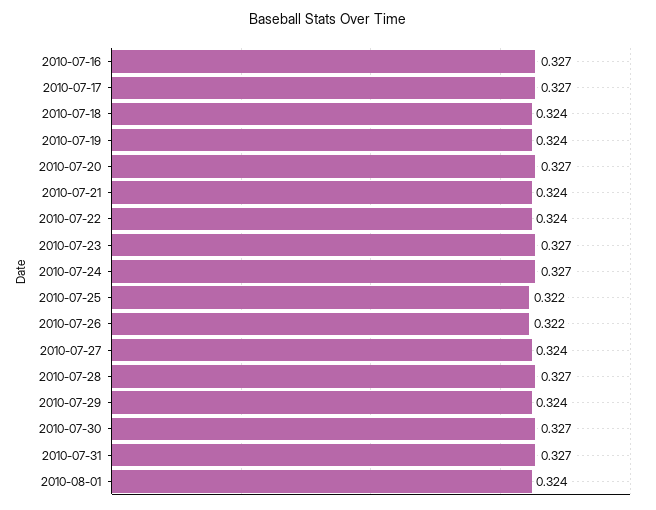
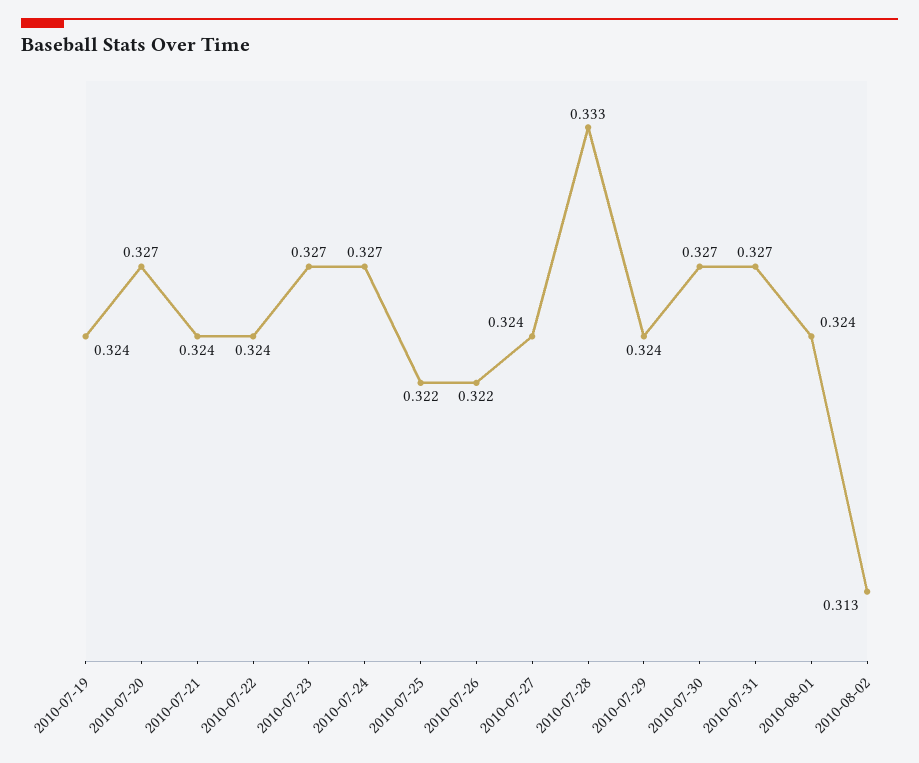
2010-07-16: 0.327 -> none
2010-07-17: 0.327 -> none
2010-07-18: 0.324 -> none
2010-07-28: 0.327 -> 0.333
2010-08-02: none -> 0.313

